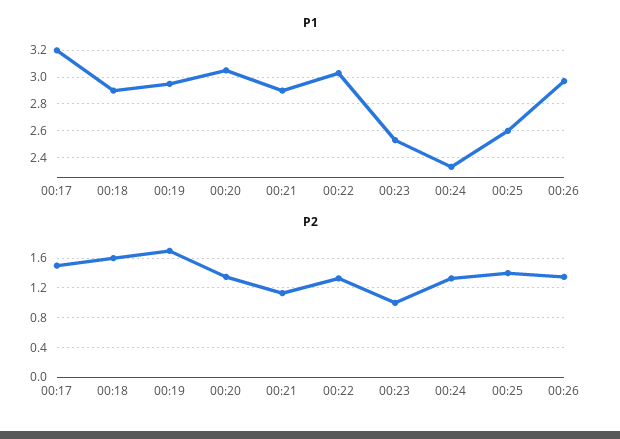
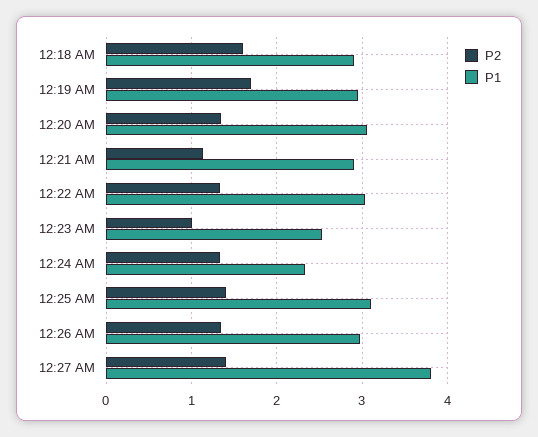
P1, 00:17: 3.2 -> none
P1, 00:25: 2.6 -> 3.1
P2, 00:17: 1.5 -> none
P2, 12:27 AM: none -> 1.4
P1, 12:27 AM: none -> 3.8

